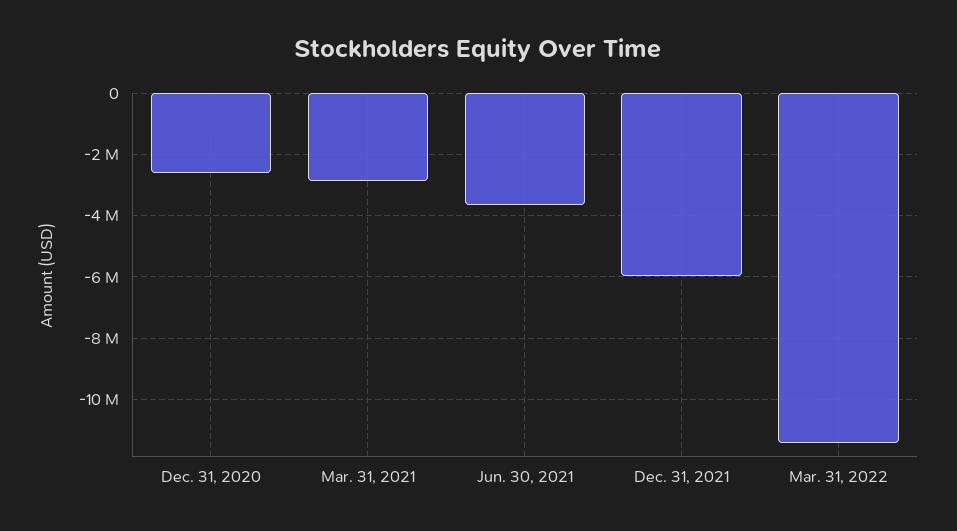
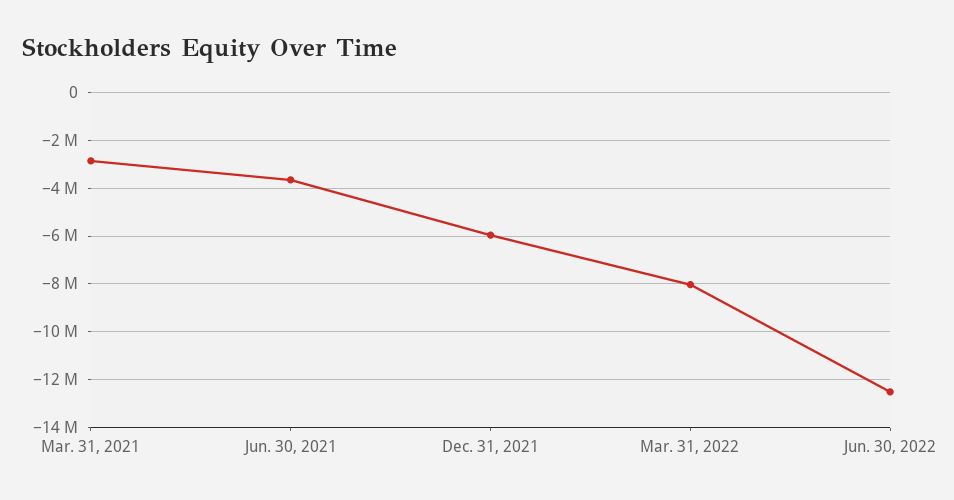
Dec. 31, 2020: -2600000 -> none
Mar. 31, 2022: -11400000 -> -8000000
Jun. 30, 2022: none -> -12500000

